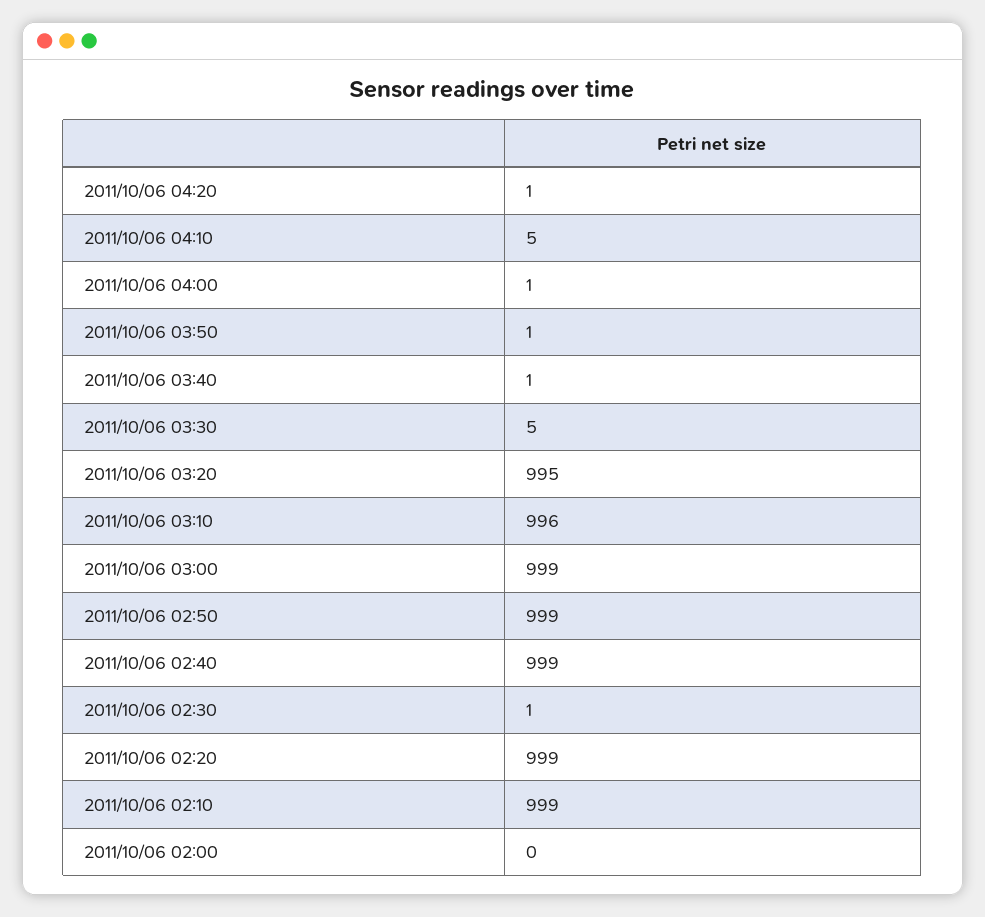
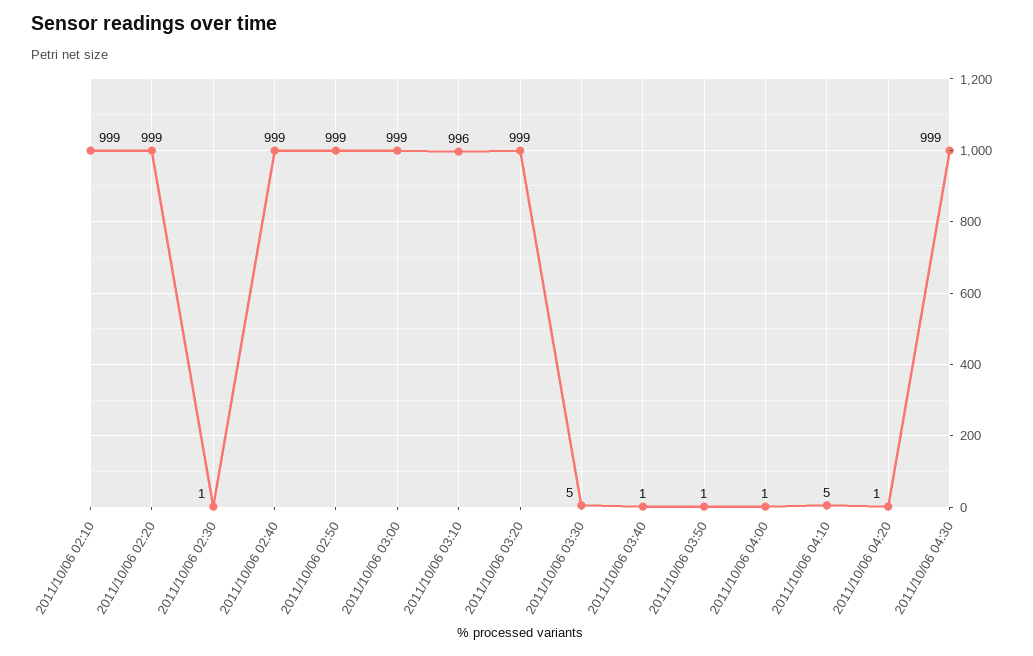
2011/10/06 03:20: 995 -> 999
2011/10/06 02:00: 0 -> none
2011/10/06 04:30: none -> 999

